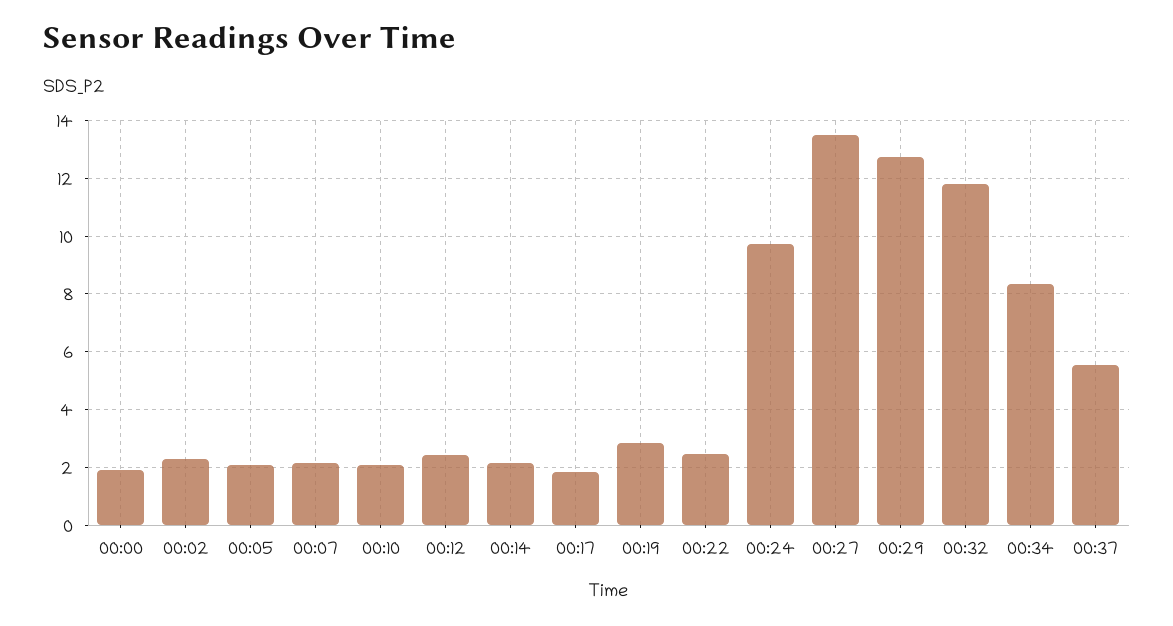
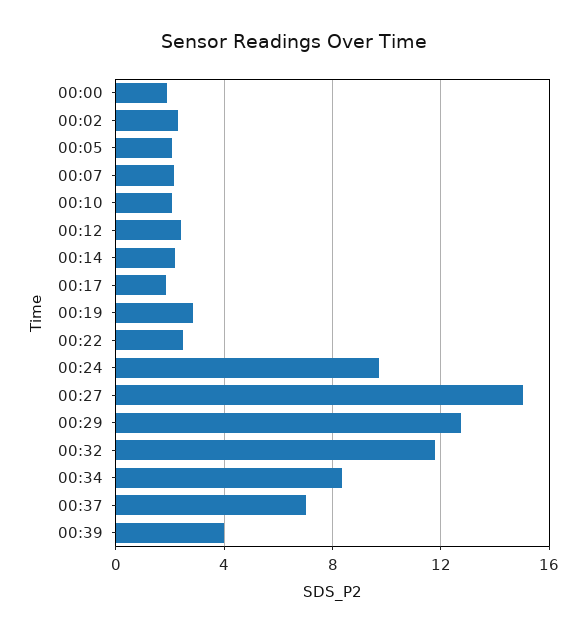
00:27: 13.5 -> 15
00:37: 5.5 -> 7
00:39: none -> 4

